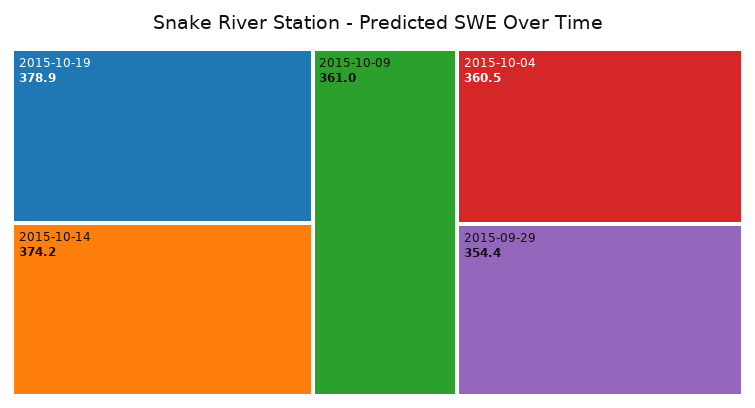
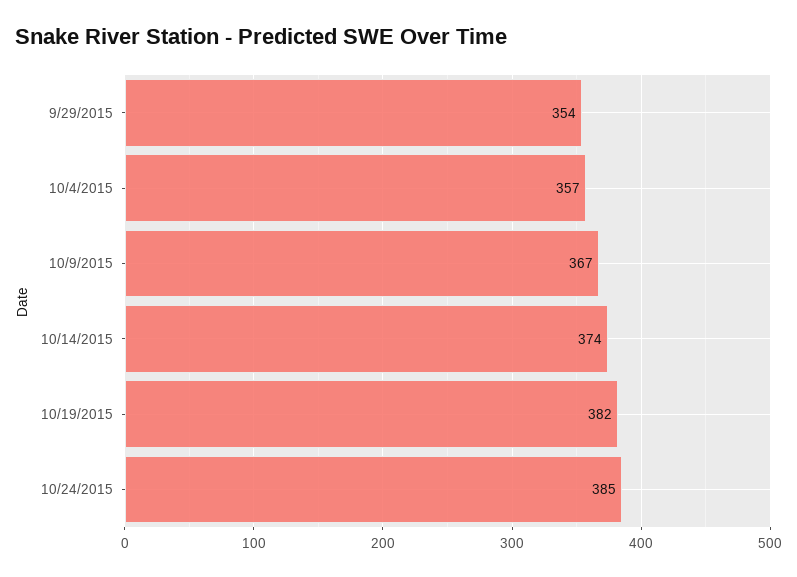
2015-10-19: 378.9 -> 382
2015-10-09: 361 -> 367
2015-10-04: 360.5 -> 357
10/24/2015: none -> 385

